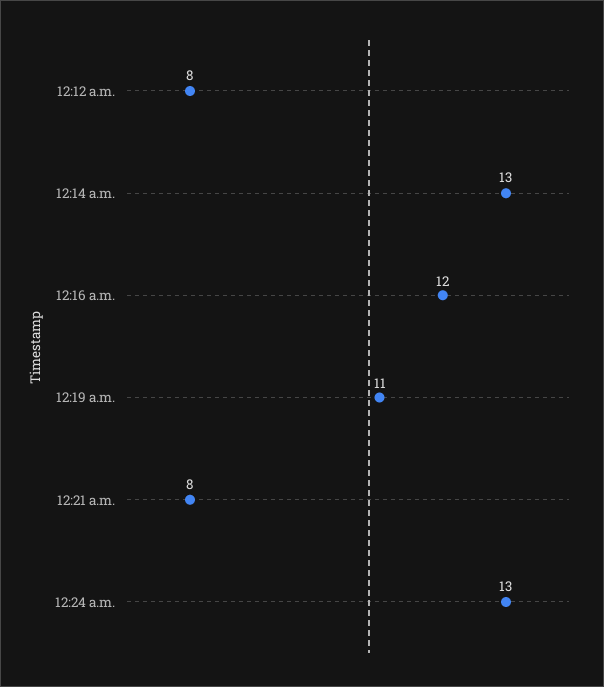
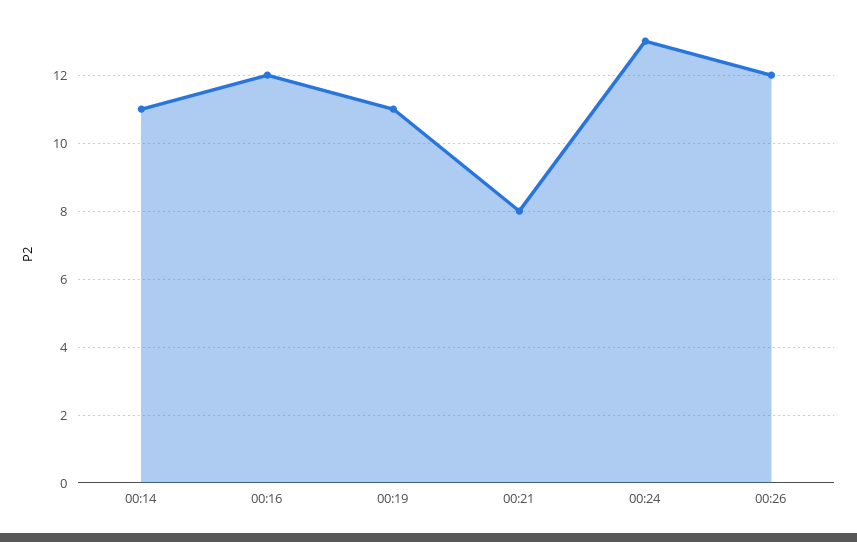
12:12 a.m.: 8 -> none
12:14 a.m.: 13 -> 11
00:26: none -> 12

